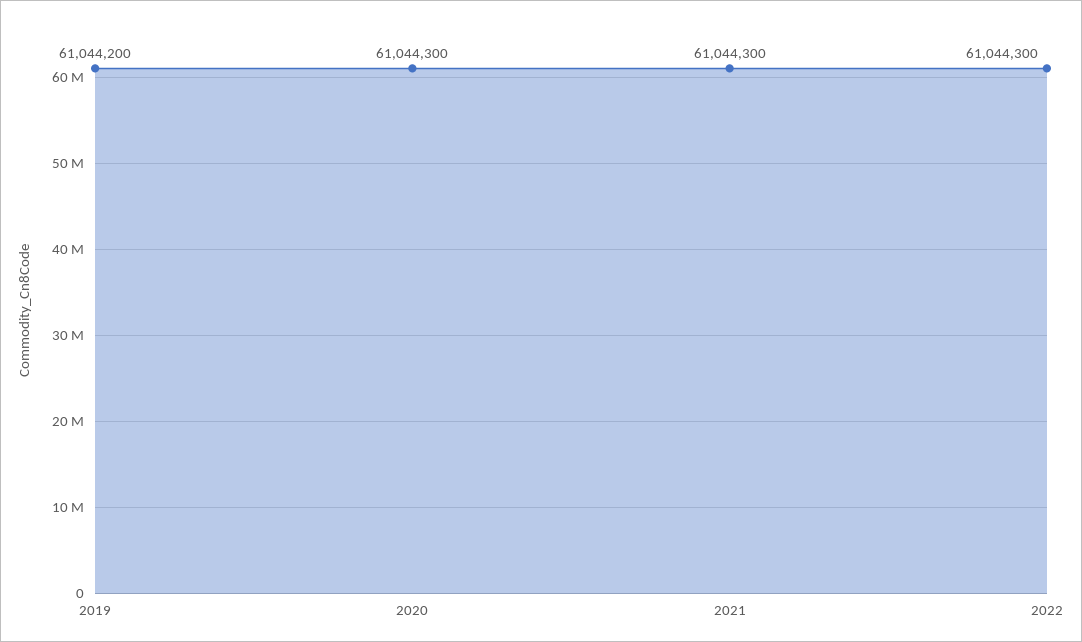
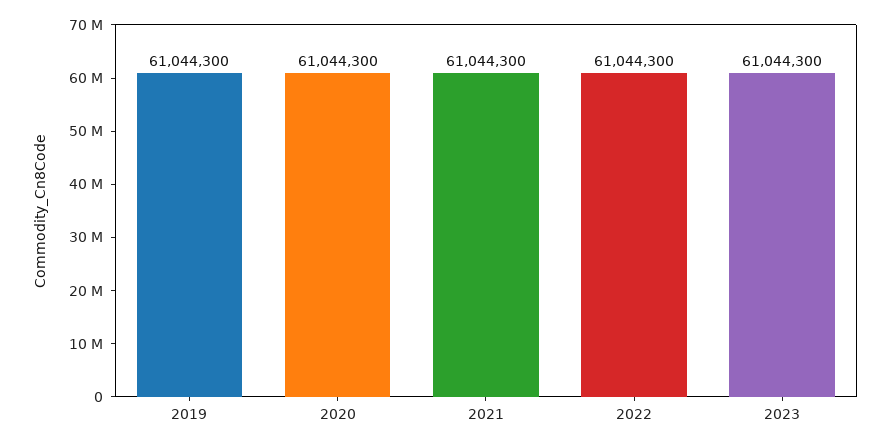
2019: 61044200 -> 61044300
2023: none -> 61044300

